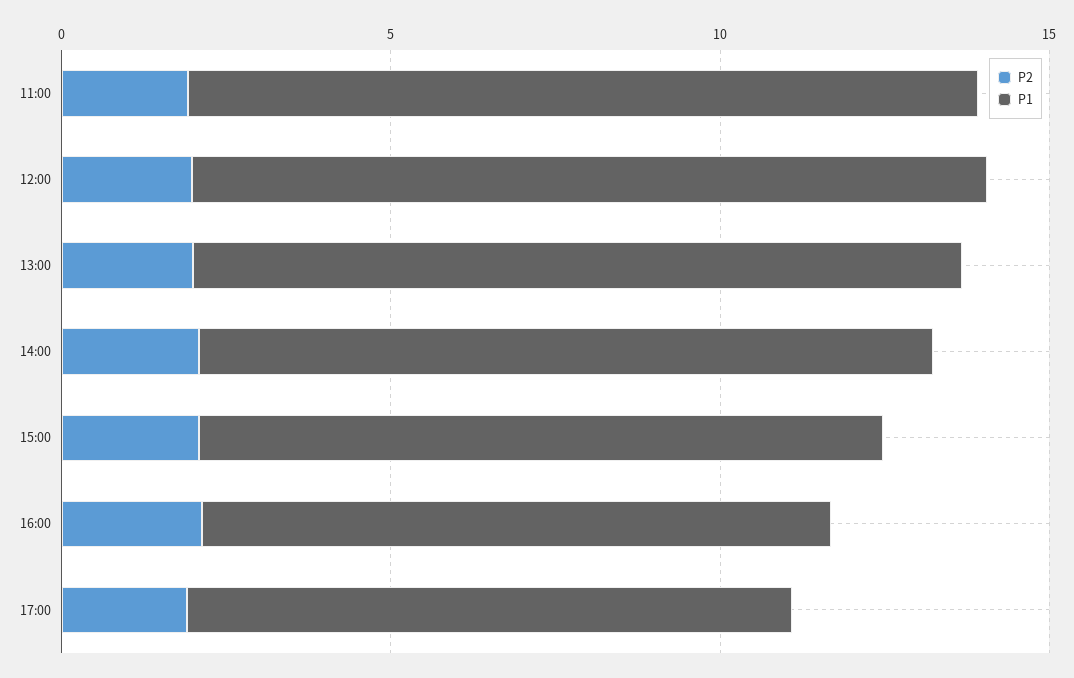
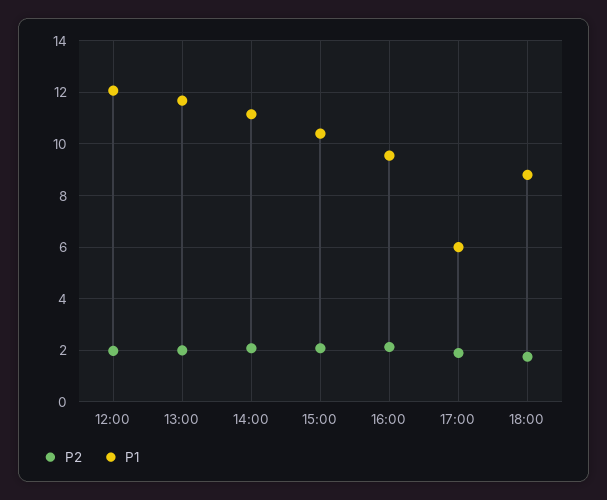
P2, 11:00: 2 -> none
P1, 11:00: 12 -> none
P1, 17:00: 9 -> 6
P2, 18:00: none -> 1.75
P1, 18:00: none -> 8.75

